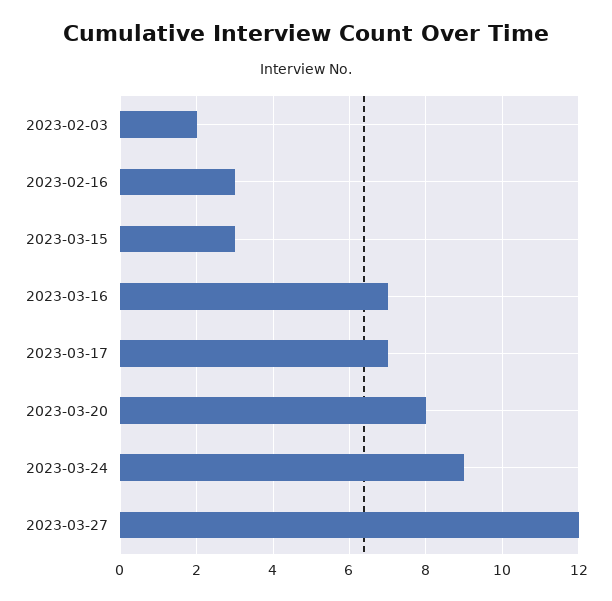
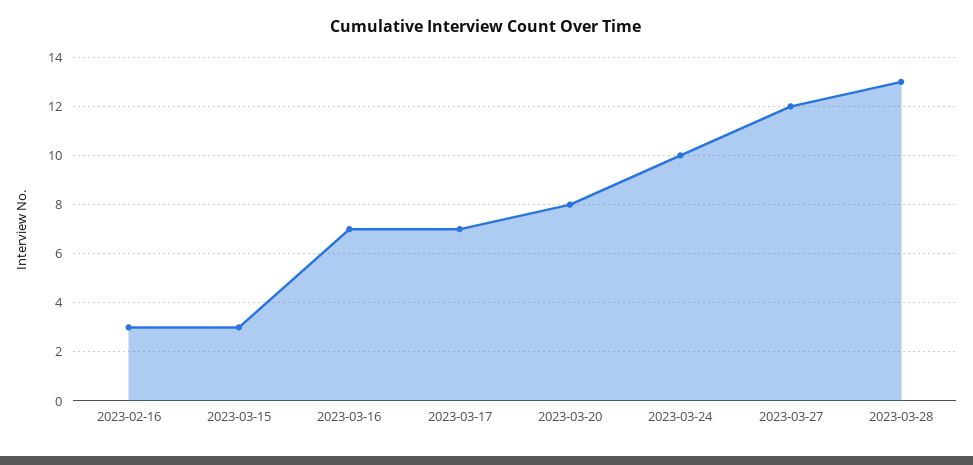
2023-02-03: 2 -> none
2023-03-24: 9 -> 10
2023-03-28: none -> 13

